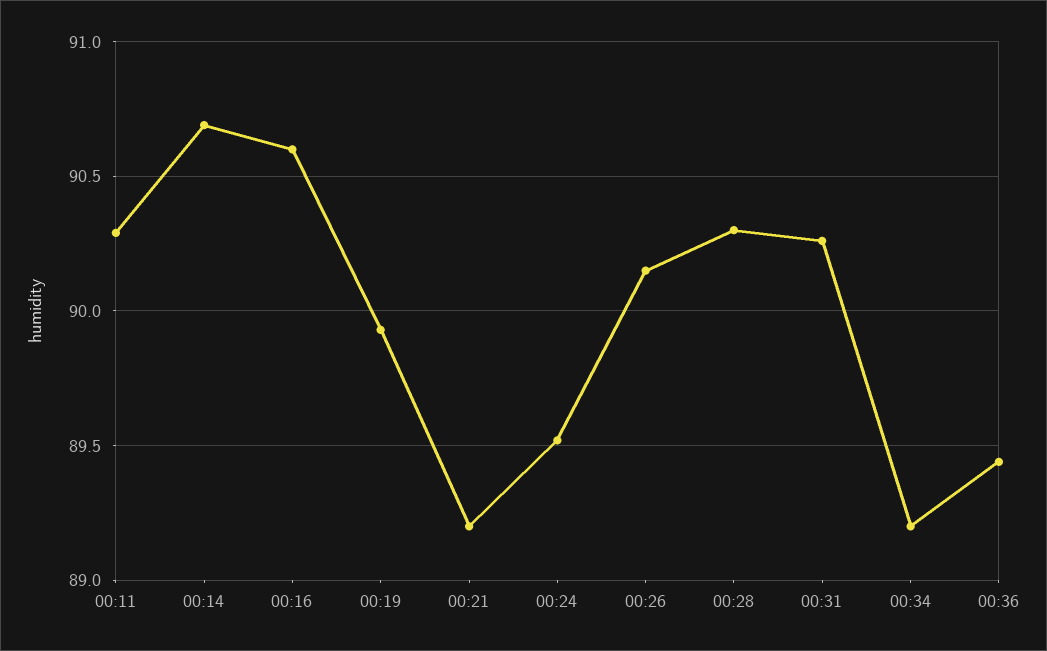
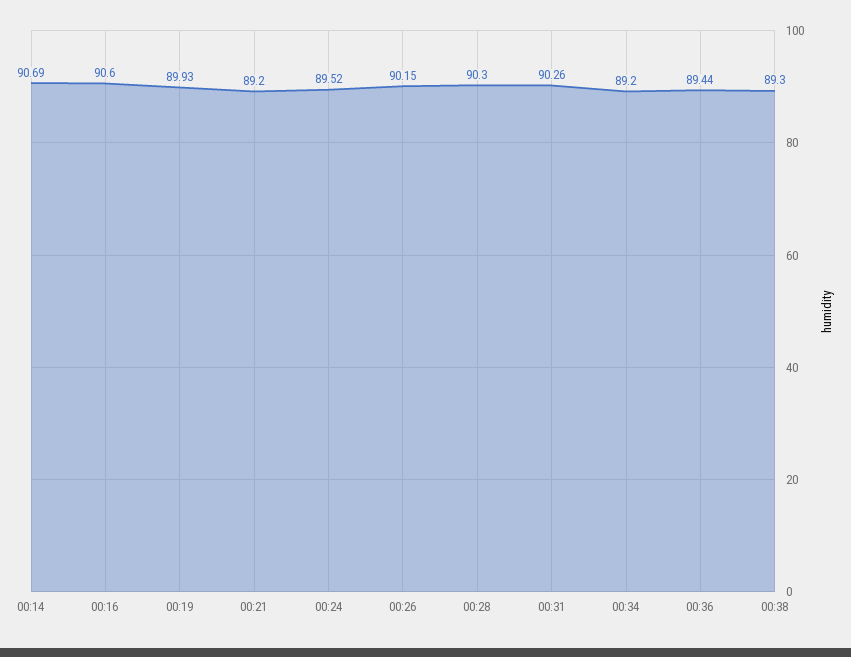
00:11: 90.3 -> none
00:38: none -> 89.3

